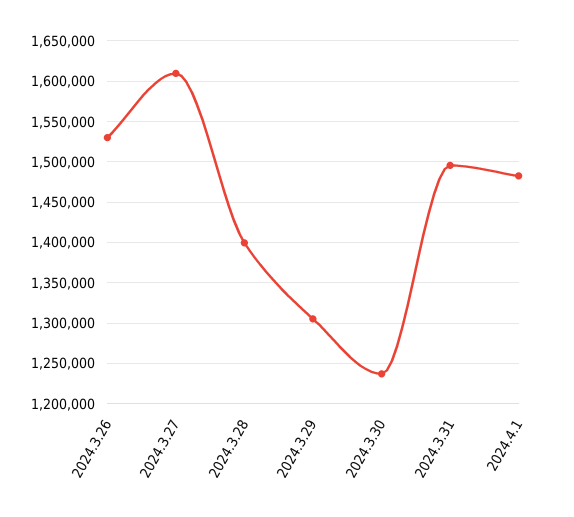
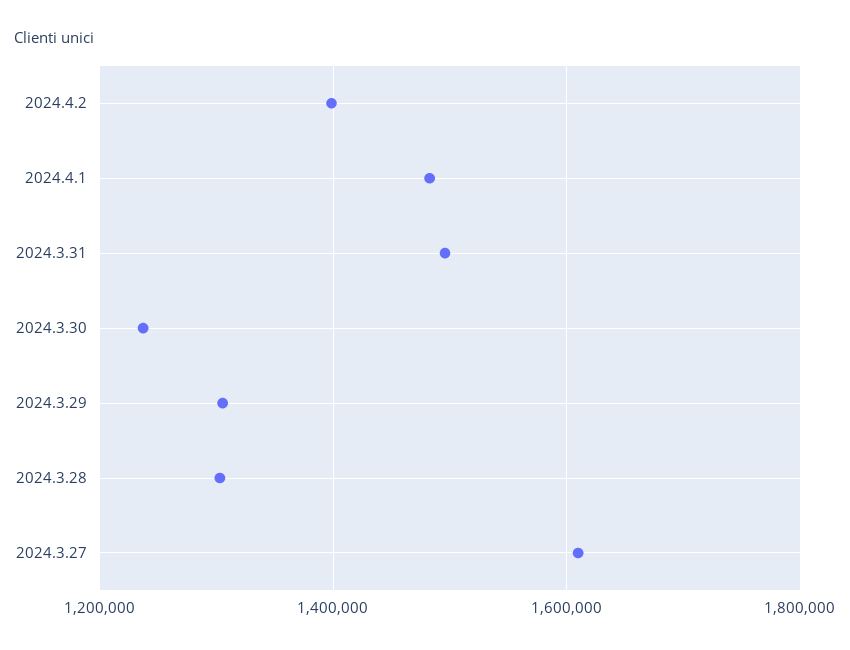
2024.3.26: 1530000 -> none
2024.3.28: 1400000 -> 1300000
2024.4.2: none -> 1400000

